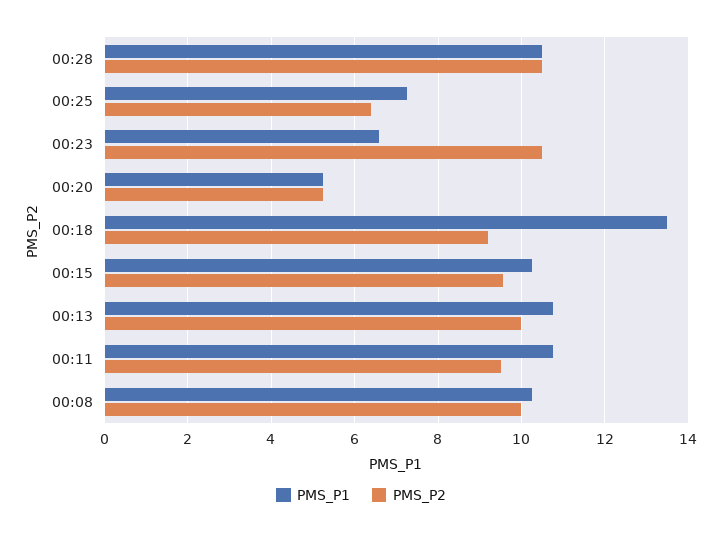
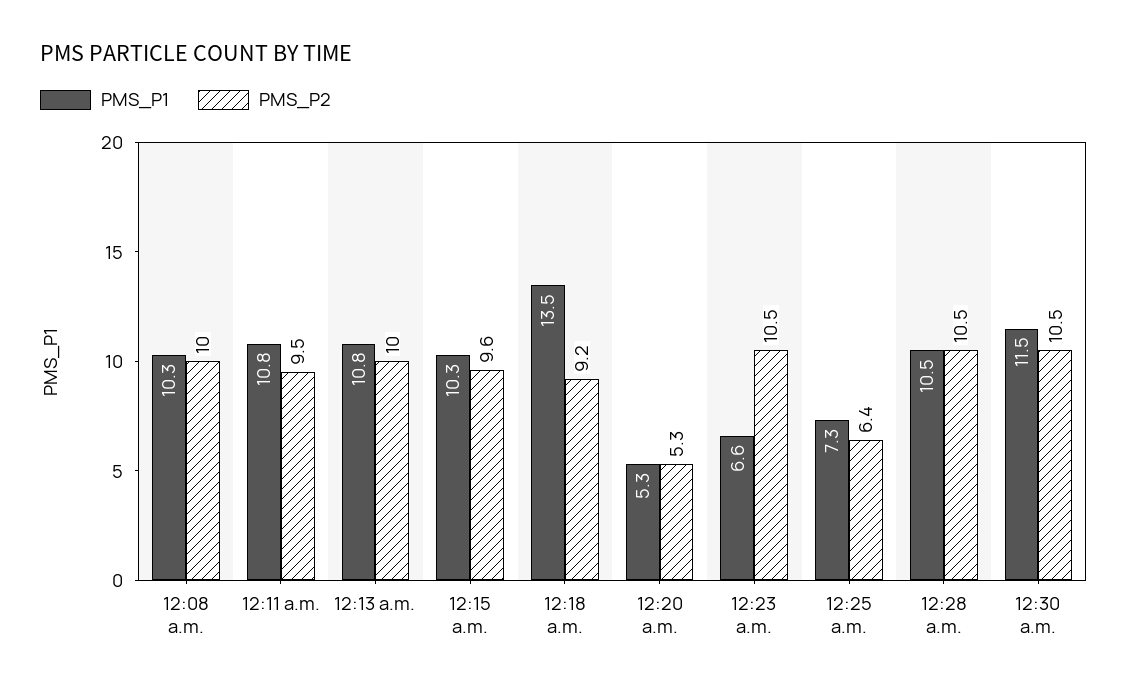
PMS_P1, 12:30 a.m.: none -> 11.5
PMS_P2, 12:30 a.m.: none -> 10.5

